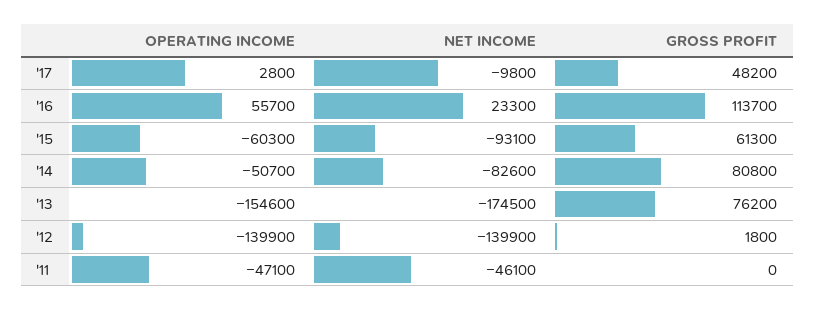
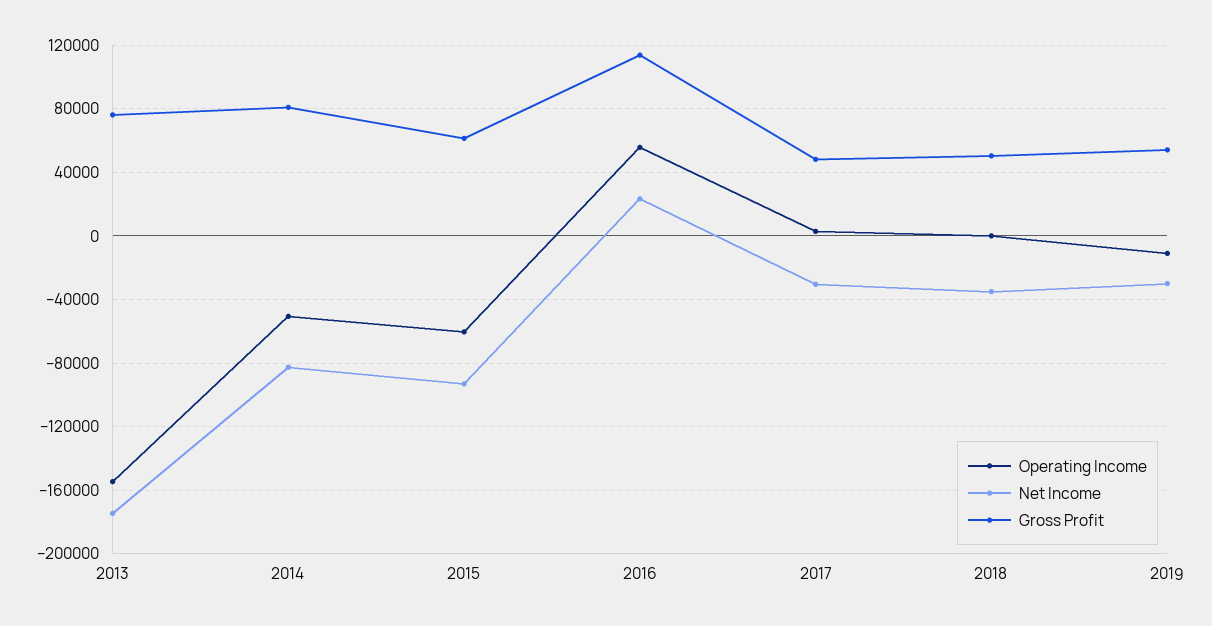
NET INCOME, '17: -9800 -> -30000
OPERATING INCOME, '12: -139900 -> none
NET INCOME, '12: -139900 -> none
GROSS PROFIT, '12: 1800 -> none
OPERATING INCOME, '11: -47100 -> none
NET INCOME, '11: -46100 -> none
GROSS PROFIT, '11: 0 -> none
OPERATING INCOME, 2018: none -> 0
NET INCOME, 2018: none -> -35000
GROSS PROFIT, 2018: none -> 50000
OPERATING INCOME, 2019: none -> -10000
NET INCOME, 2019: none -> -30000
GROSS PROFIT, 2019: none -> 55000

